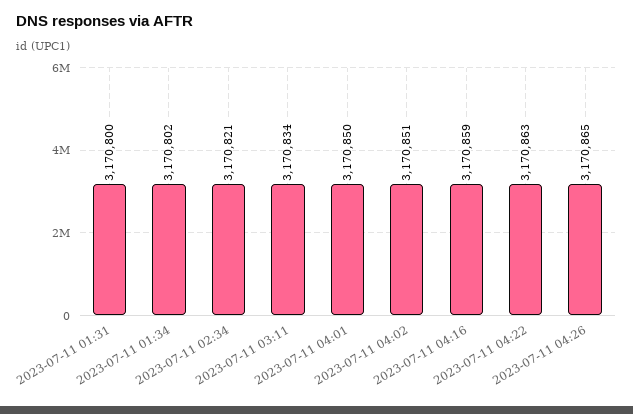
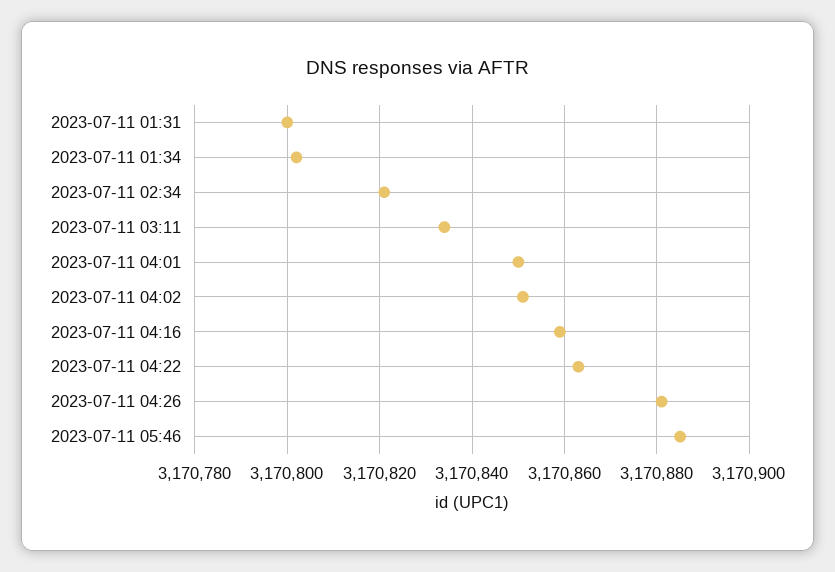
2023-07-11 04:26: 3170865 -> 3170880
2023-07-11 05:46: none -> 3170885

